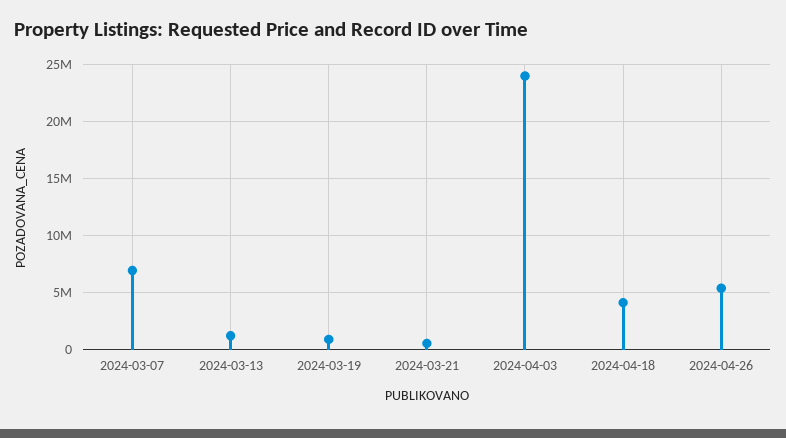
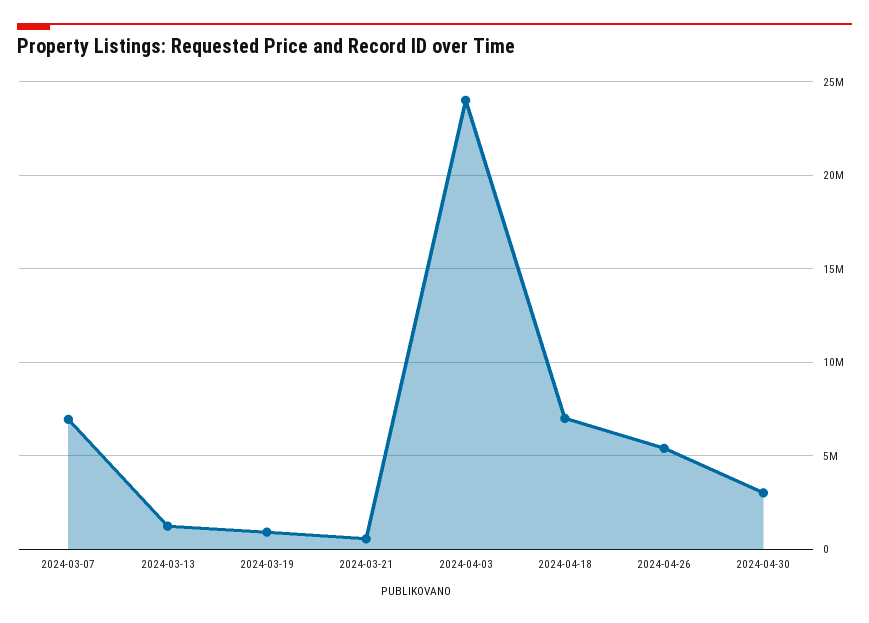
2024-04-18: 4000000 -> 7000000
2024-04-30: none -> 3000000

